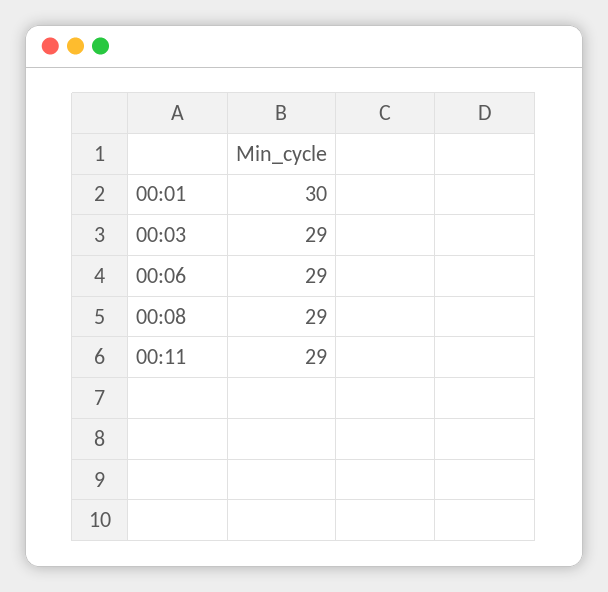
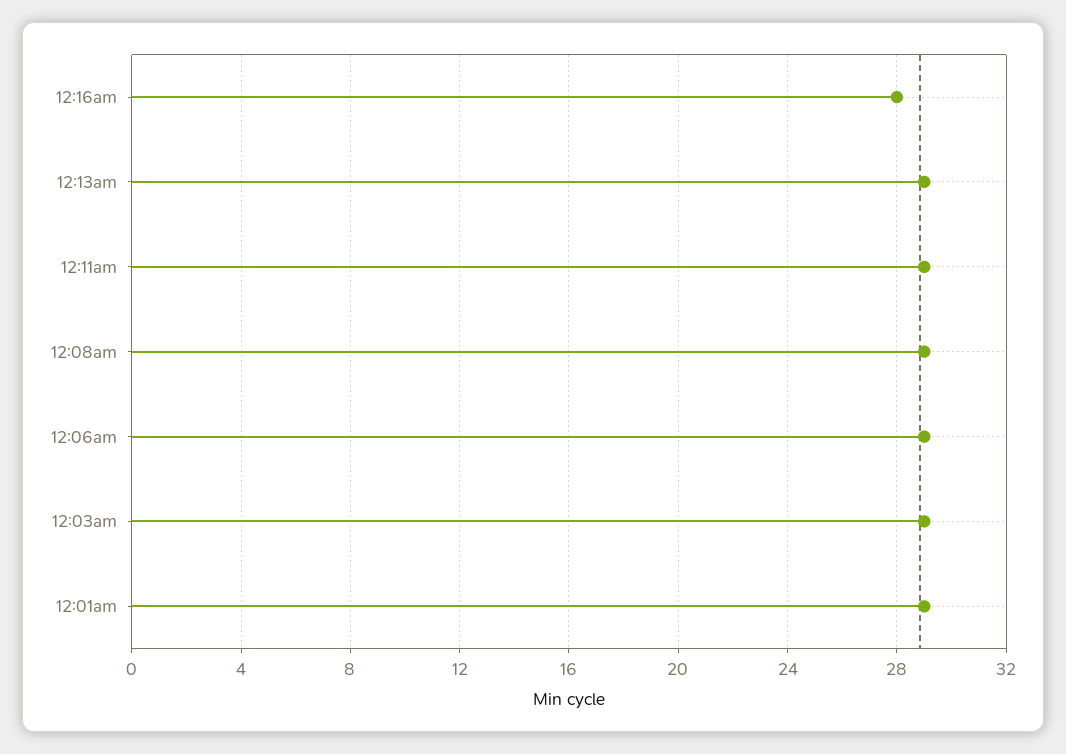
00:01: 30 -> 29
12:16am: none -> 28
12:13am: none -> 29

